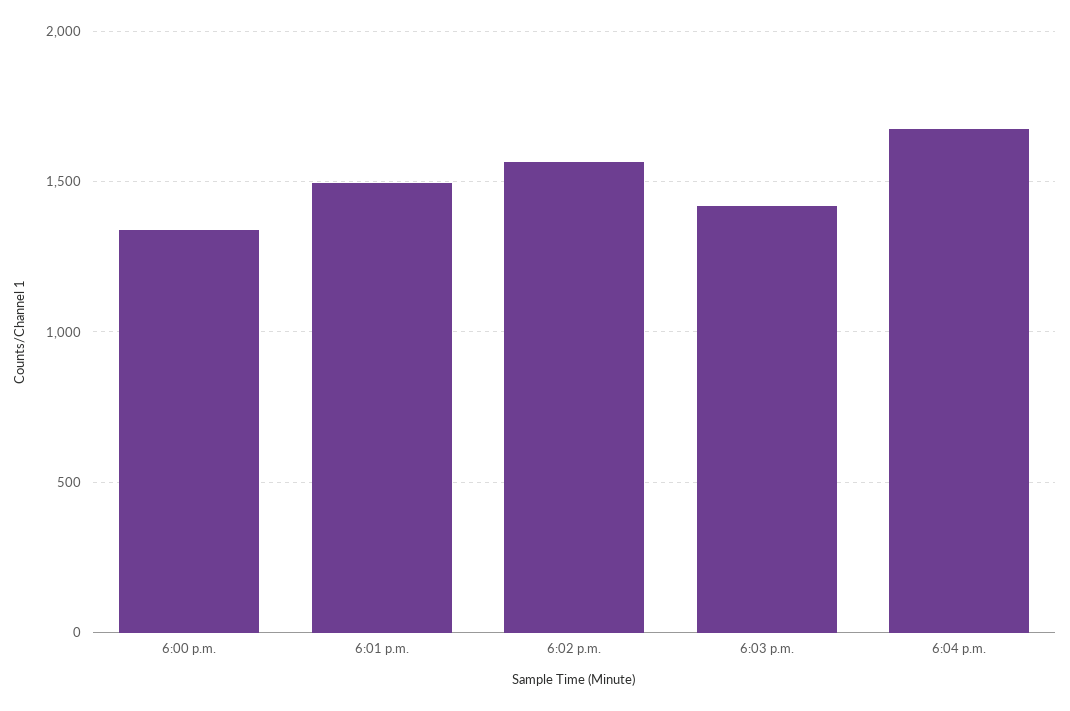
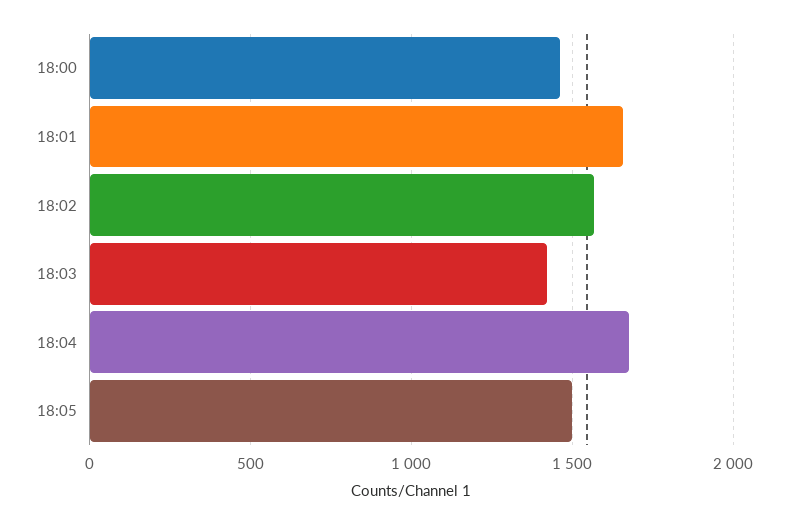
6:00 p.m.: 1350 -> 1450
6:01 p.m.: 1500 -> 1650
18:05: none -> 1500

